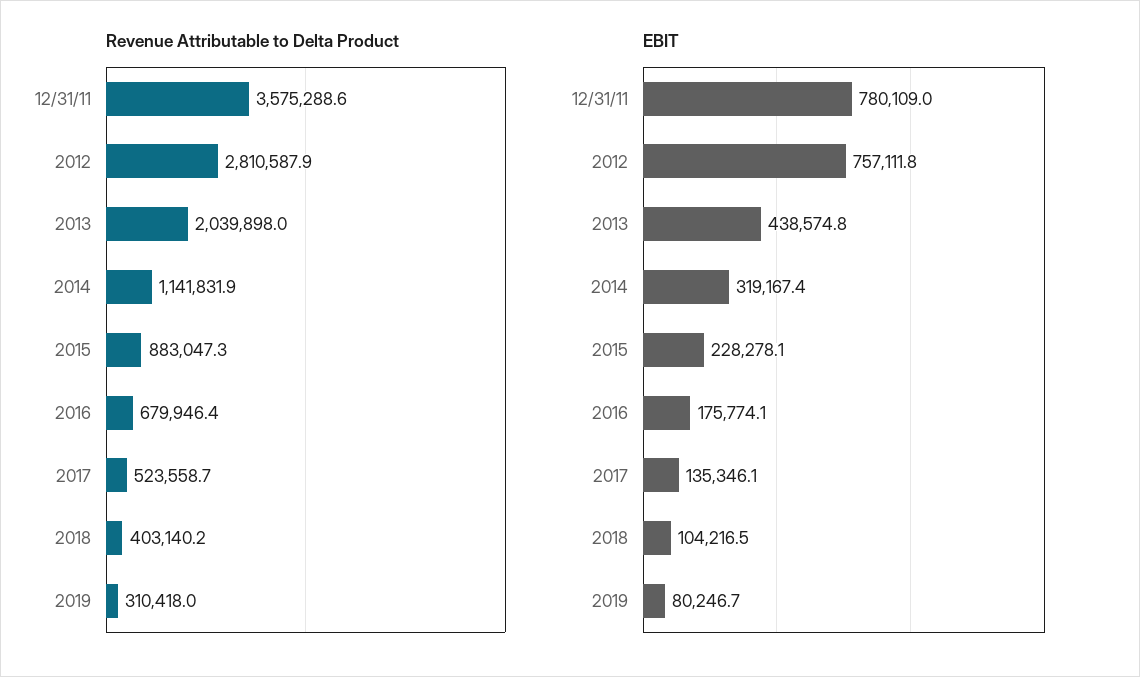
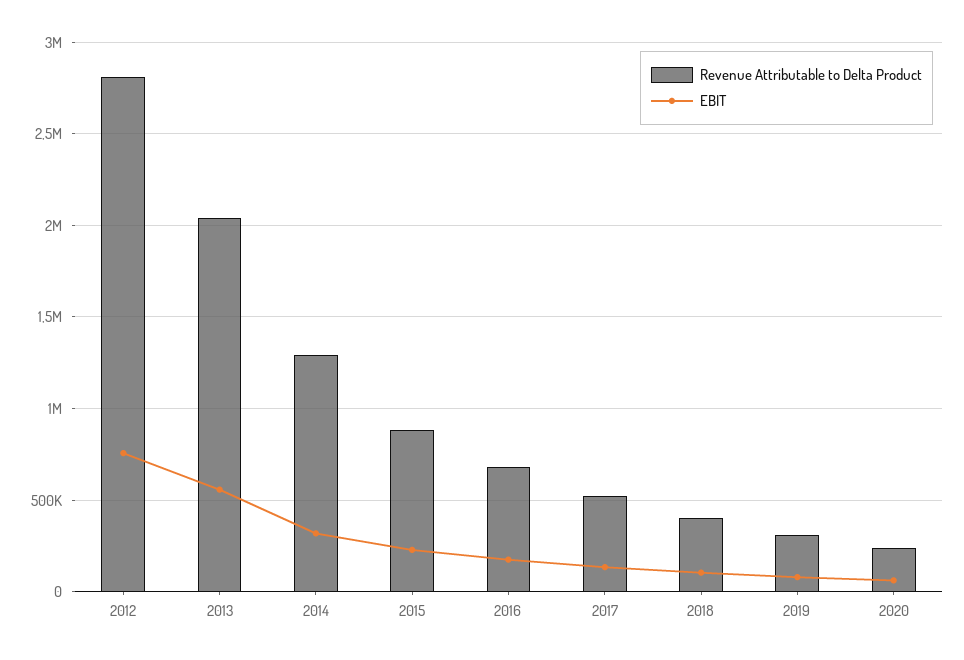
Revenue Attributable to Delta Product, 12/31/11: 3575288.6 -> none
Revenue Attributable to Delta Product, 2014: 1141831.9 -> 1300000
EBIT, 12/31/11: 780109 -> none
EBIT, 2013: 438574.8 -> 550000
Revenue Attributable to Delta Product, 2020: none -> 250000
EBIT, 2020: none -> 50000

